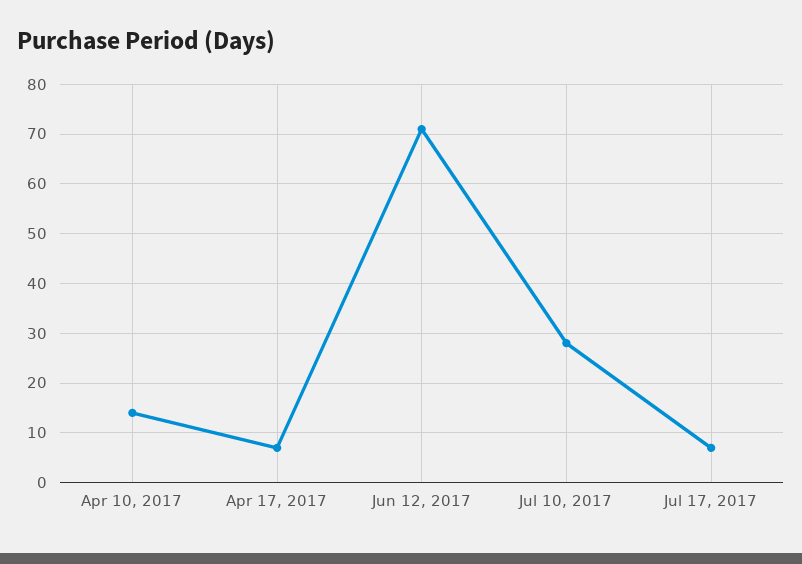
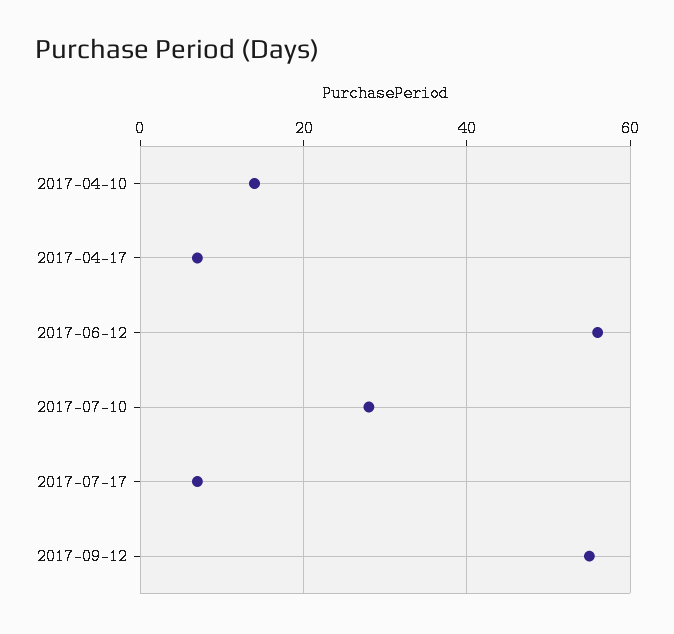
Jun 12, 2017: 70 -> 55
2017-09-12: none -> 55

